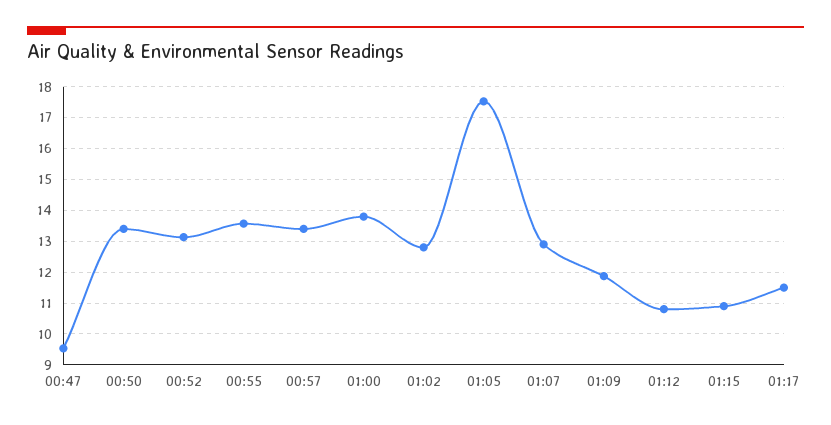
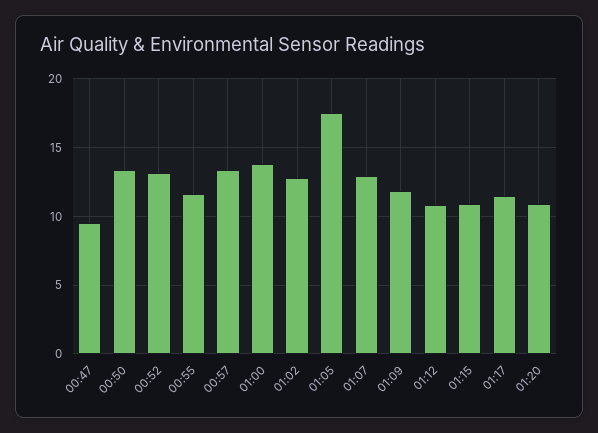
00:55: 13.6 -> 11.5
01:20: none -> 11

